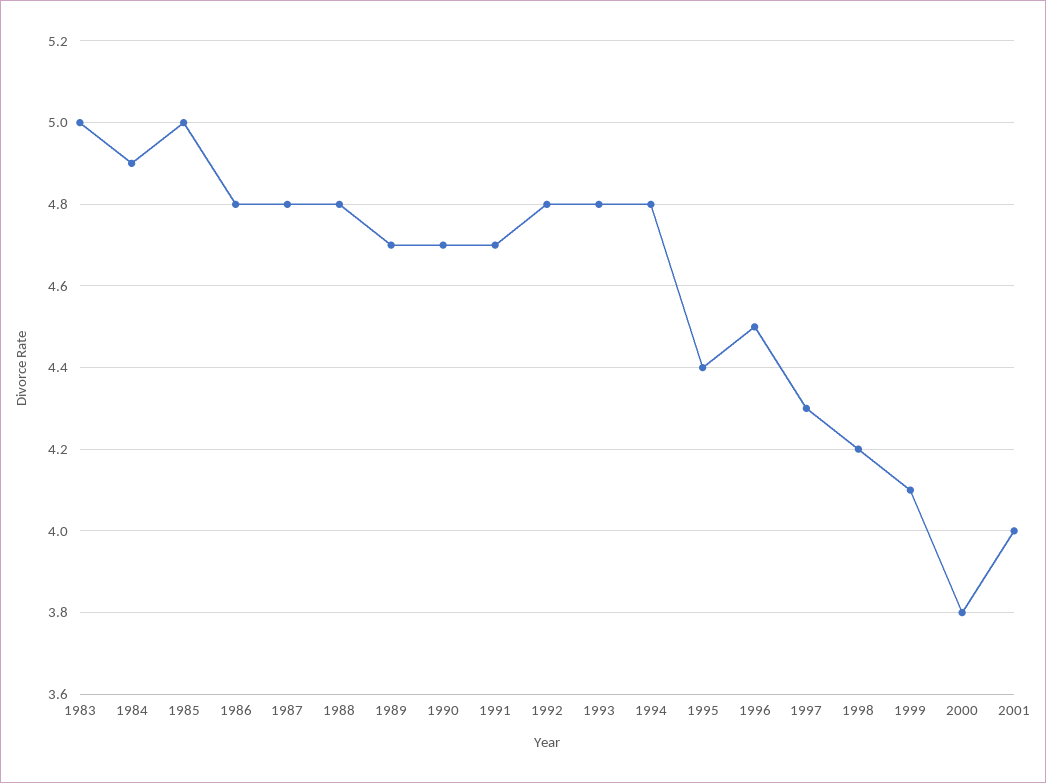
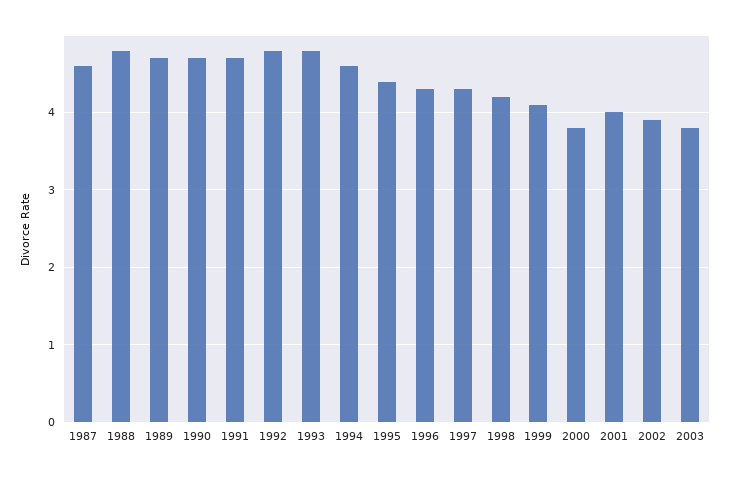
1983: 5 -> none
1984: 4.9 -> none
1985: 5 -> none
1986: 4.8 -> none
1987: 4.8 -> 4.6
1994: 4.8 -> 4.6
1996: 4.5 -> 4.3
2002: none -> 3.9
2003: none -> 3.8

